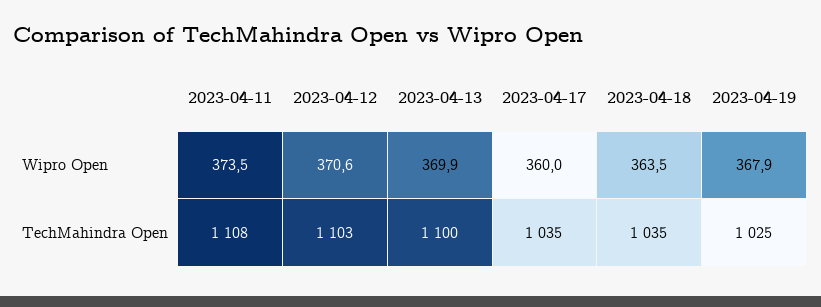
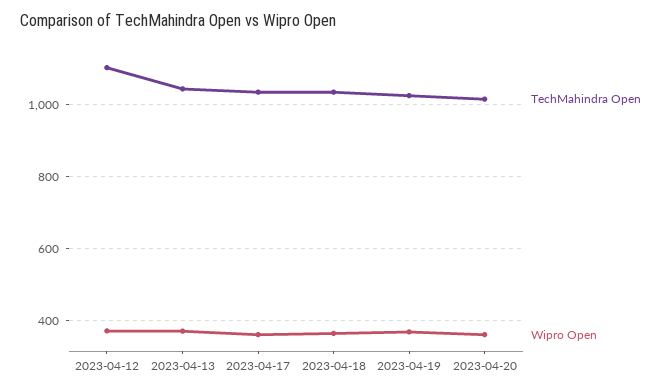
Wipro Open, 2023-04-11: 373.5 -> none
TechMahindra Open, 2023-04-11: 1108 -> none
TechMahindra Open, 2023-04-13: 1100 -> 1040
TechMahindra Open, 2023-04-20: none -> 1020
Wipro Open, 2023-04-20: none -> 360

